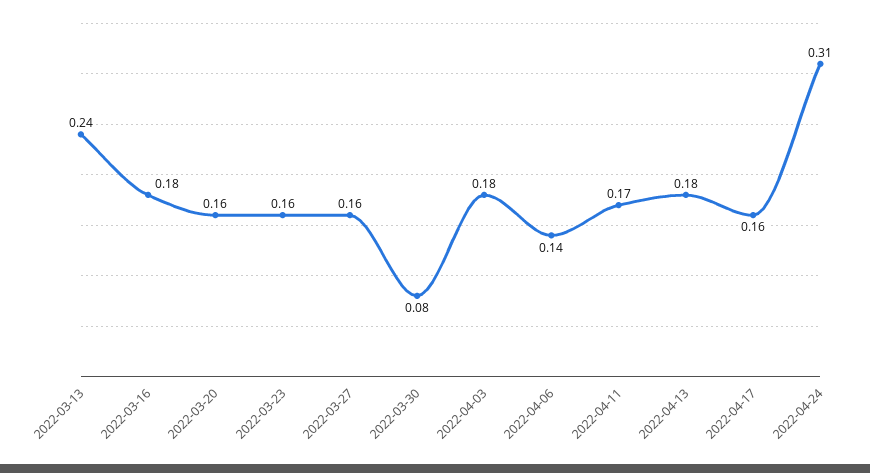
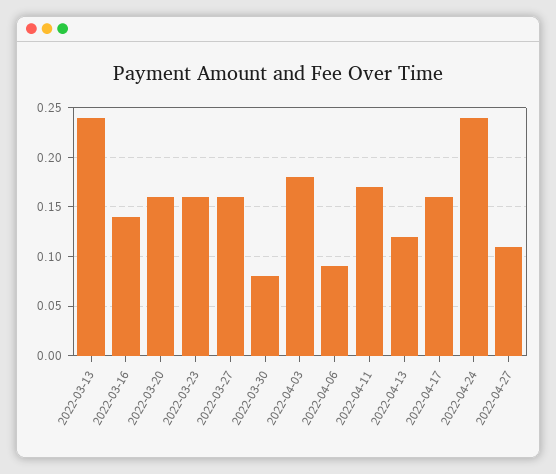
2022-03-16: 0.18 -> 0.14
2022-04-06: 0.14 -> 0.09
2022-04-13: 0.18 -> 0.12
2022-04-24: 0.31 -> 0.24
2022-04-27: none -> 0.11

